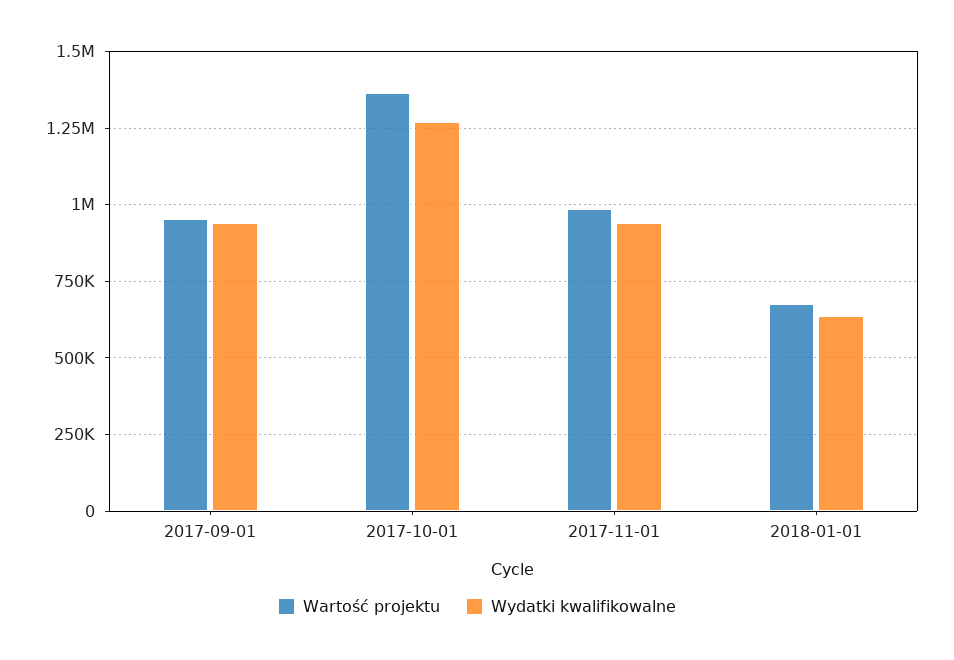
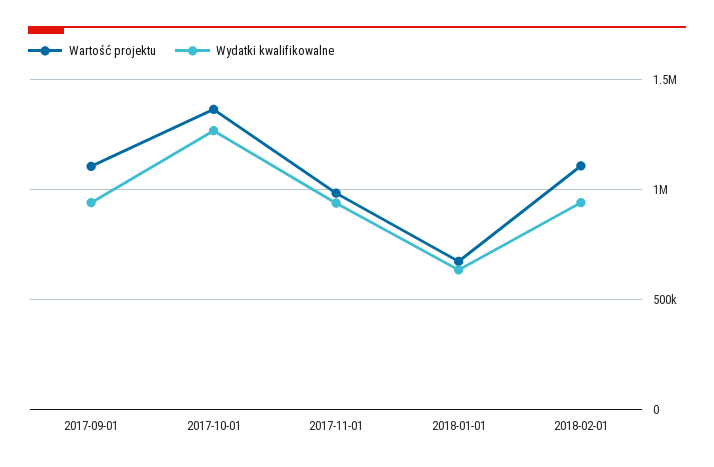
Wartość projektu, 2017-09-01: 950000 -> 1100000
Wartość projektu, 2018-02-01: none -> 1100000
Wydatki kwalifikowalne, 2018-02-01: none -> 950000

